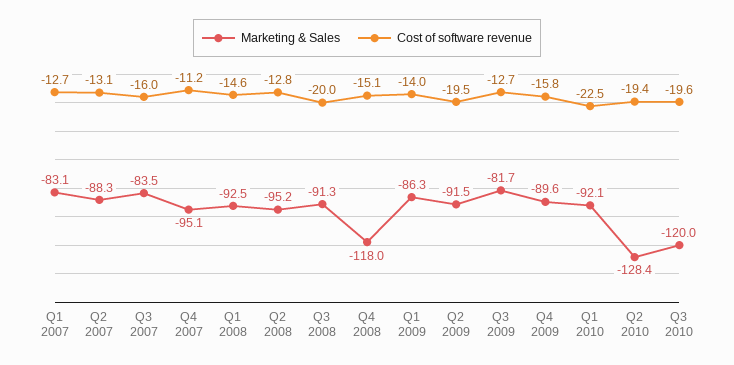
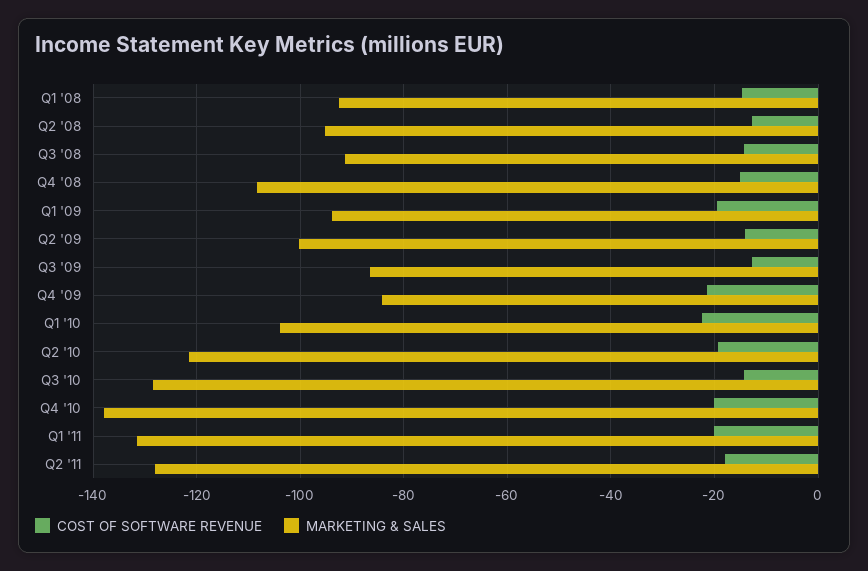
Marketing & Sales, Q1 2007: -83.1 -> none
Cost of software revenue, Q1 2007: -12.7 -> none
Marketing & Sales, Q2 2007: -88.3 -> none
Cost of software revenue, Q2 2007: -13.1 -> none
Marketing & Sales, Q3 2007: -83.5 -> none
Cost of software revenue, Q3 2007: -16 -> none
Marketing & Sales, Q4 2007: -95.1 -> none
Cost of software revenue, Q4 2007: -11.2 -> none
Cost of software revenue, Q3 2008: -20 -> -14
Marketing & Sales, Q4 2008: -118 -> -108
Marketing & Sales, Q1 2009: -86.3 -> -94
Cost of software revenue, Q1 2009: -14 -> -20
Marketing & Sales, Q2 2009: -91.5 -> -100
Cost of software revenue, Q2 2009: -19.5 -> -14
Marketing & Sales, Q3 2009: -81.7 -> -86
Marketing & Sales, Q4 2009: -89.6 -> -84
Cost of software revenue, Q4 2009: -15.8 -> -22
Marketing & Sales, Q1 2010: -92.1 -> -104
Marketing & Sales, Q2 2010: -128.4 -> -122
Marketing & Sales, Q3 2010: -120 -> -128
Cost of software revenue, Q3 2010: -19.6 -> -14
Cost of software revenue, Q4 '10: none -> -20
Marketing & Sales, Q4 '10: none -> -138
Cost of software revenue, Q1 '11: none -> -20
Marketing & Sales, Q1 '11: none -> -132
Cost of software revenue, Q2 '11: none -> -18
Marketing & Sales, Q2 '11: none -> -128

